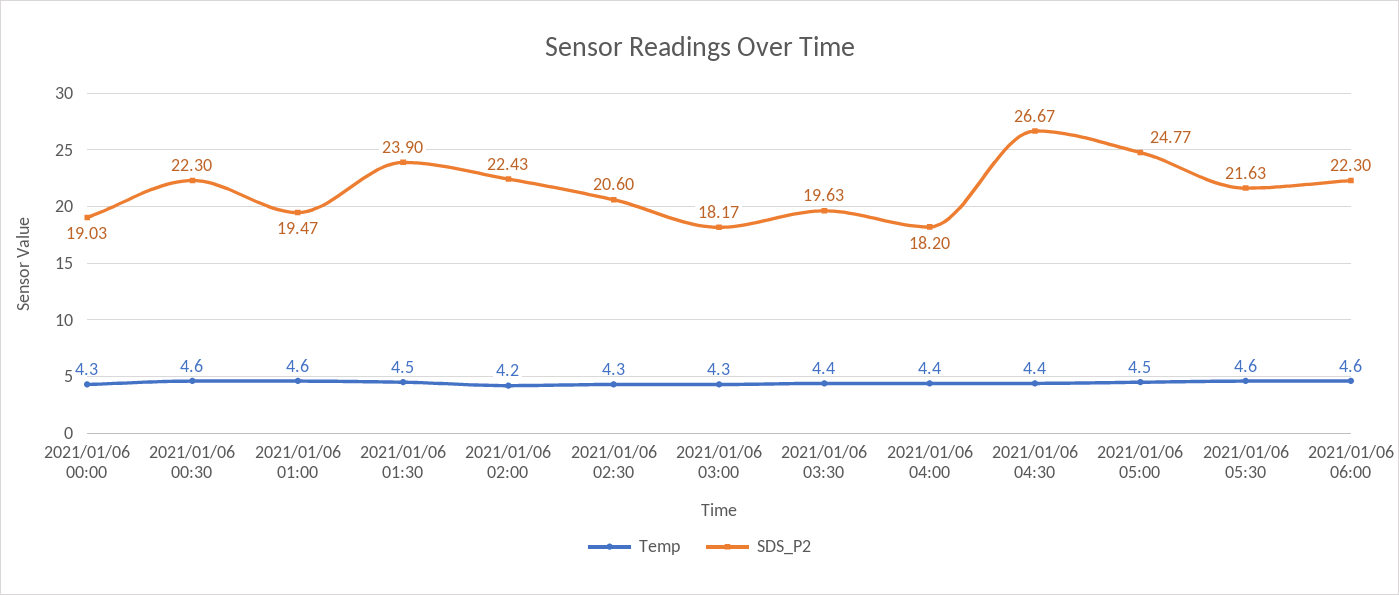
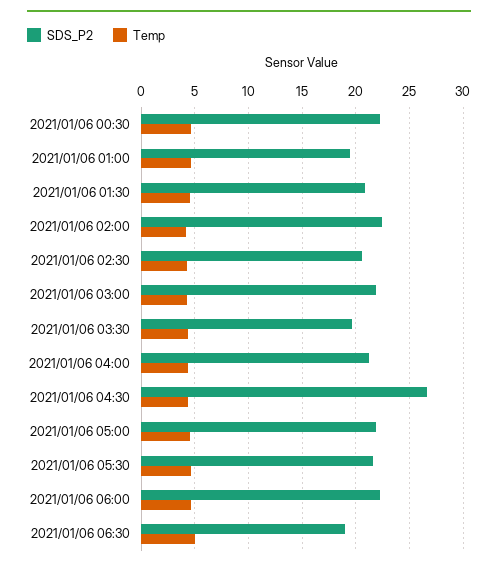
Temp, 2021/01/06 00:00: 4.3 -> none
SDS_P2, 2021/01/06 00:00: 19.03 -> none
SDS_P2, 2021/01/06 01:30: 23.9 -> 21
SDS_P2, 2021/01/06 03:00: 18.17 -> 22
SDS_P2, 2021/01/06 04:00: 18.2 -> 21
SDS_P2, 2021/01/06 05:00: 24.77 -> 22
SDS_P2, 2021/01/06 06:30: none -> 19
Temp, 2021/01/06 06:30: none -> 5

